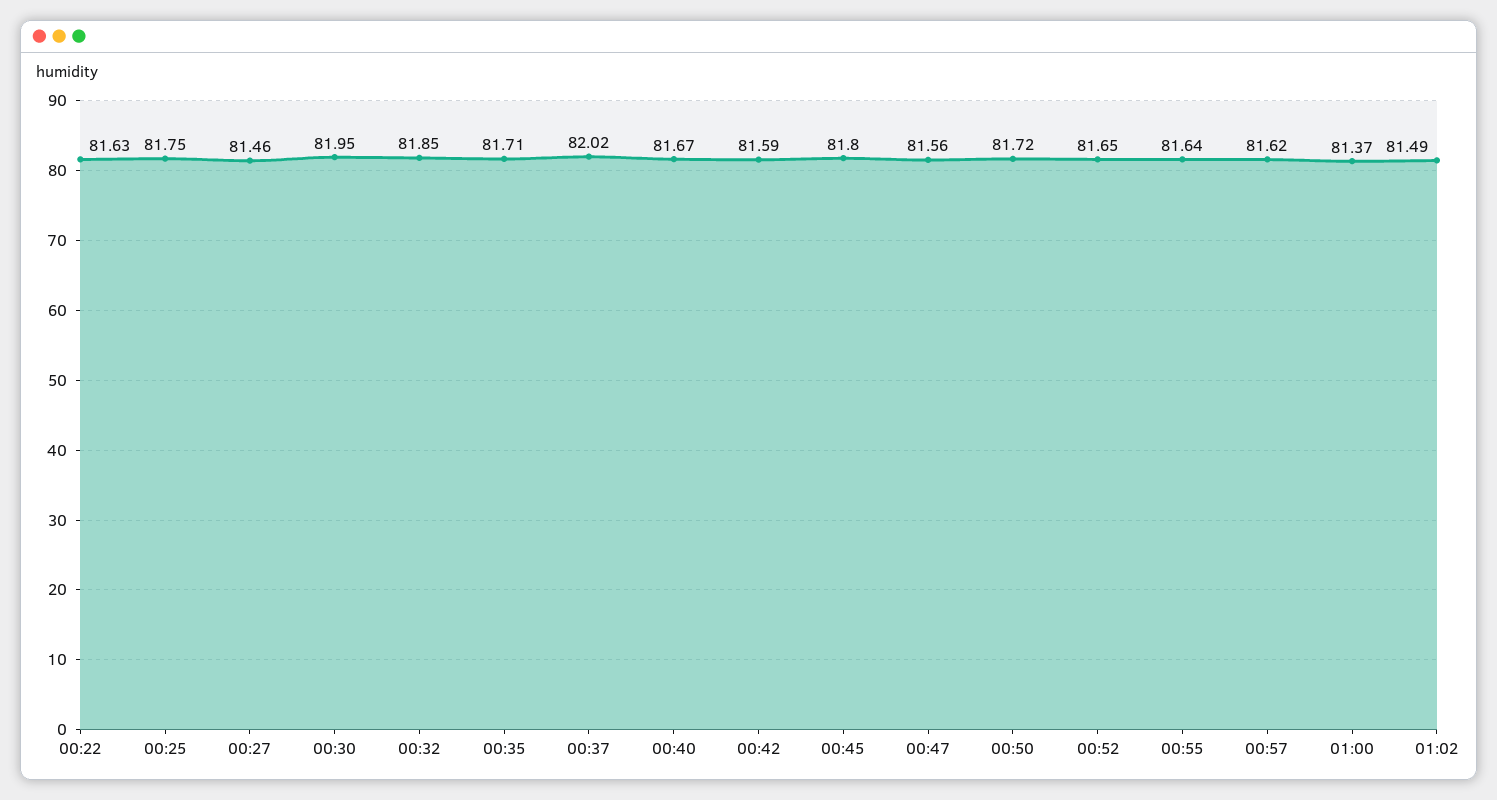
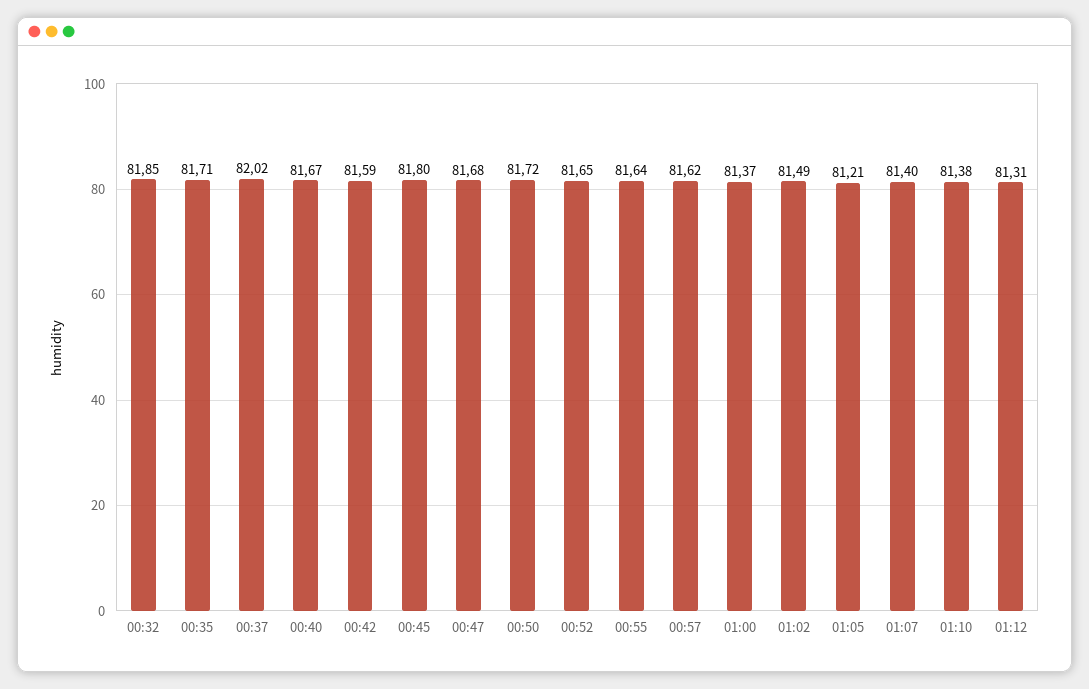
00:22: 81.63 -> none
00:25: 81.75 -> none
00:27: 81.46 -> none
00:30: 81.95 -> none
00:47: 81.56 -> 81.68
01:05: none -> 81.21
01:07: none -> 81.4
01:10: none -> 81.38
01:12: none -> 81.31

